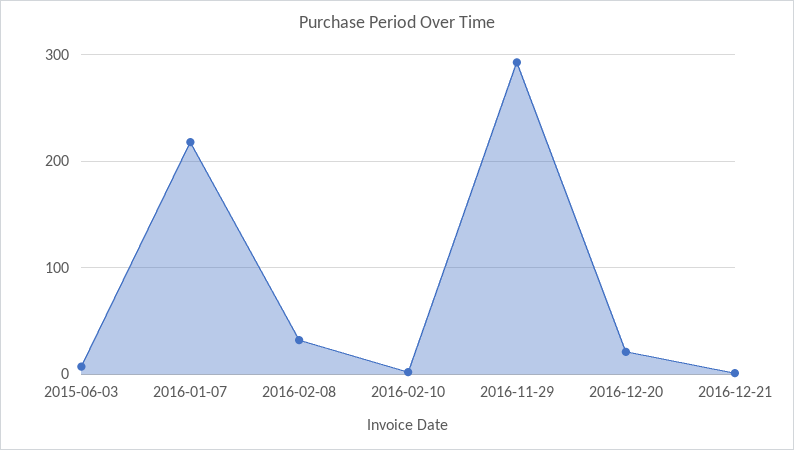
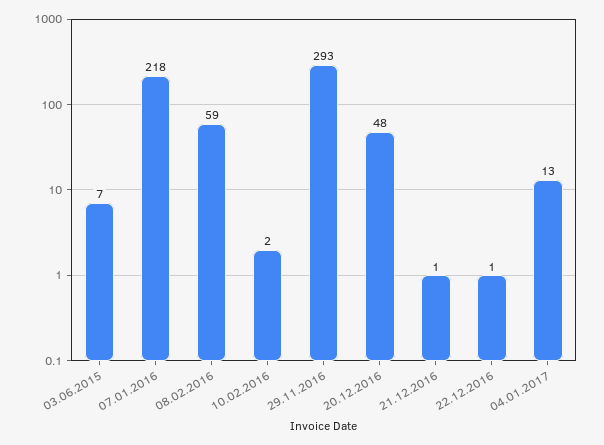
2016-02-08: 30 -> 59
2016-12-20: 20 -> 48
22.12.2016: none -> 1
04.01.2017: none -> 13

